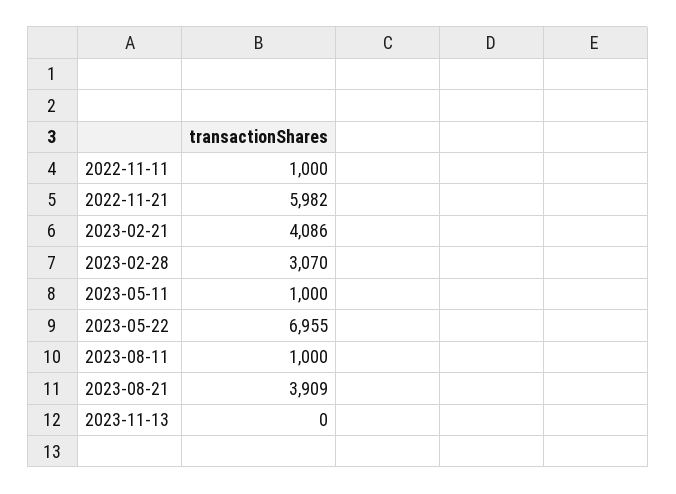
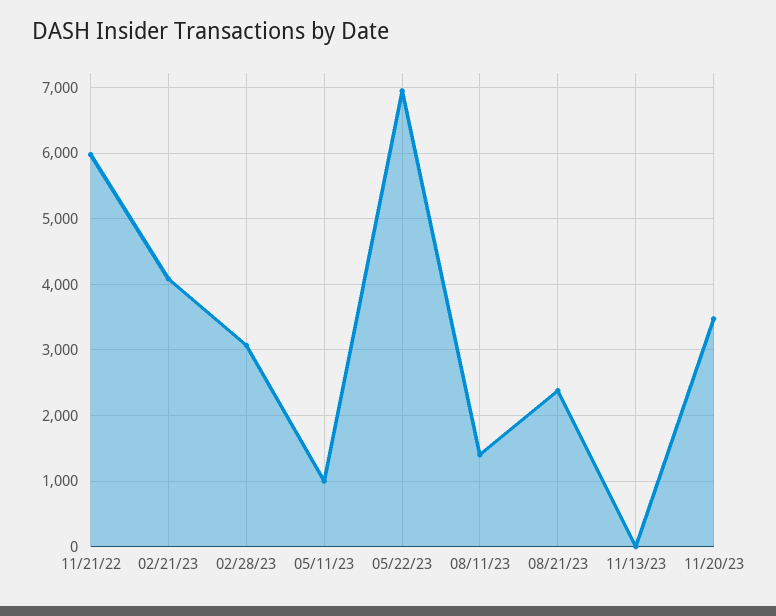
2022-11-11: 1000 -> none
2023-08-11: 1000 -> 1400
2023-08-21: 3909 -> 2400
11/20/23: none -> 3500

